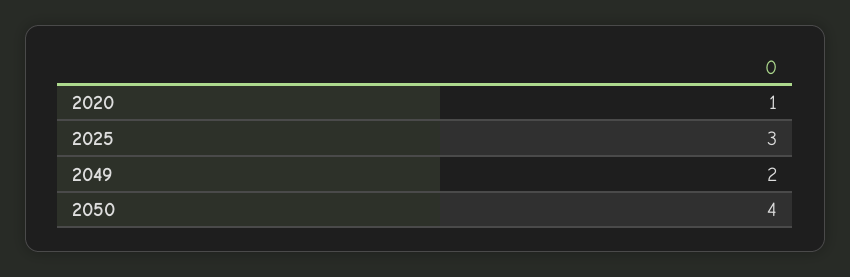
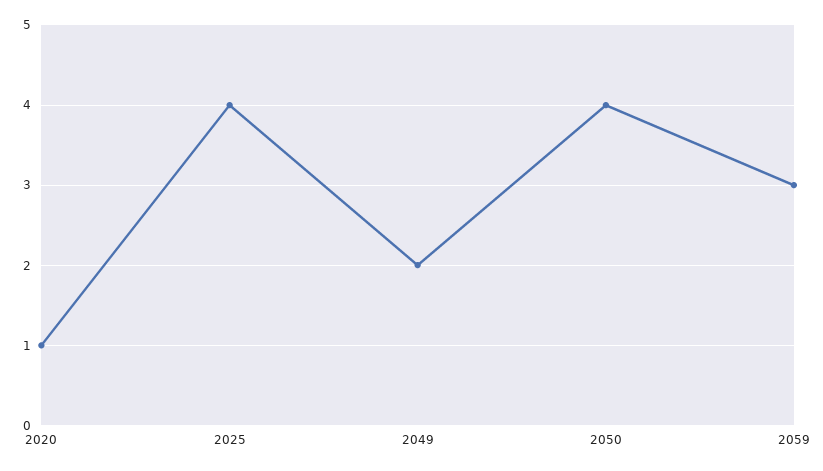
2025: 3 -> 4
2059: none -> 3

